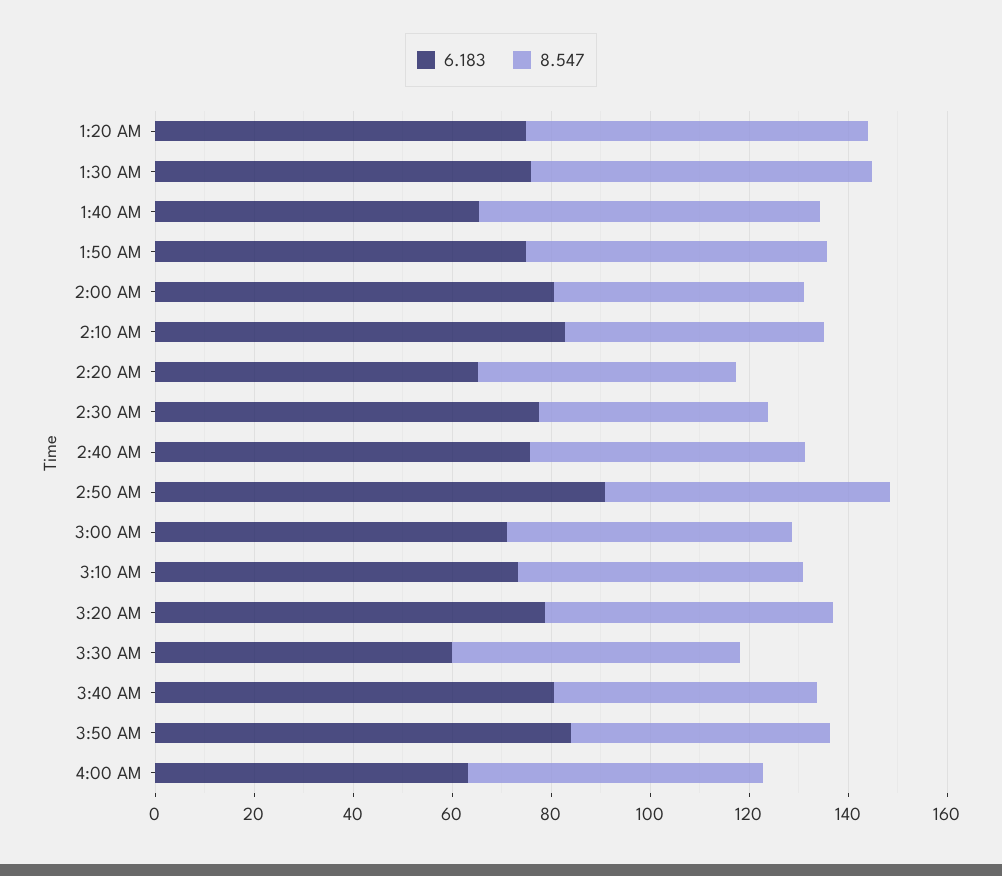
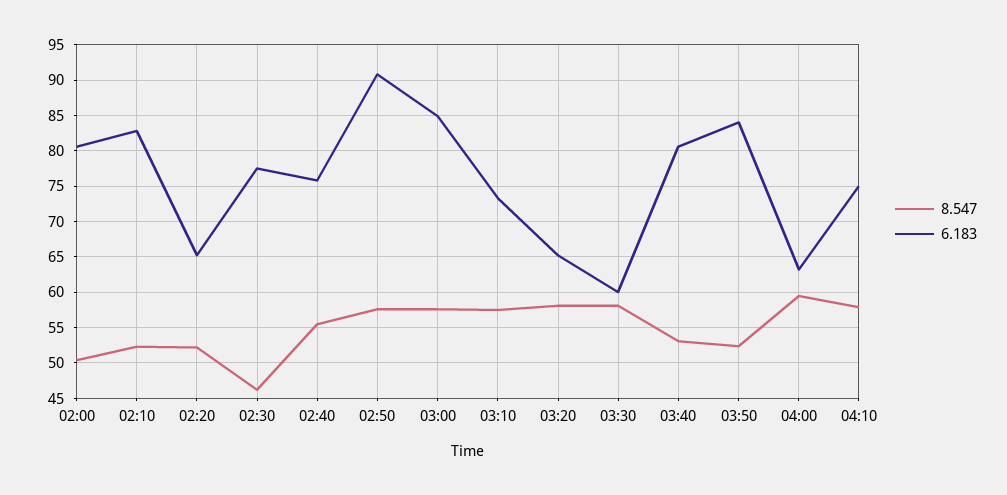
6.183, 1:20 AM: 75 -> none
8.547, 1:20 AM: 70 -> none
6.183, 1:30 AM: 75 -> none
8.547, 1:30 AM: 70 -> none
6.183, 1:40 AM: 65 -> none
8.547, 1:40 AM: 70 -> none
6.183, 1:50 AM: 75 -> none
8.547, 1:50 AM: 60 -> none
6.183, 3:00 AM: 70 -> 85
6.183, 3:20 AM: 80 -> 65
8.547, 04:10: none -> 58
6.183, 04:10: none -> 75

